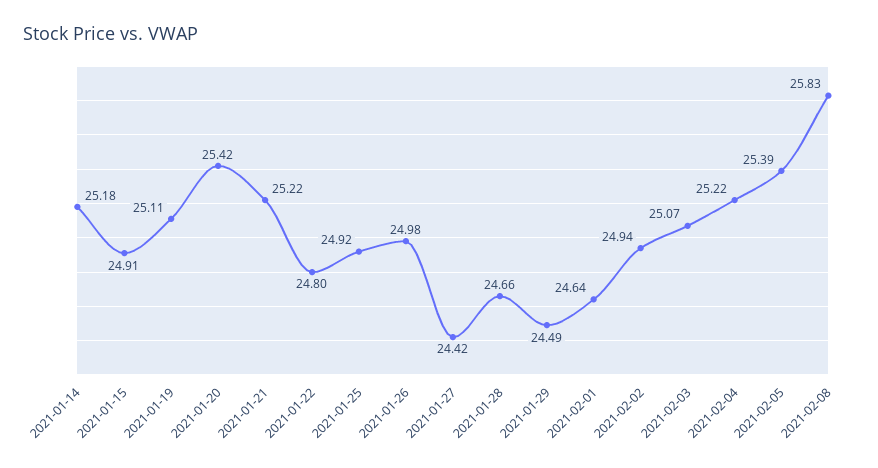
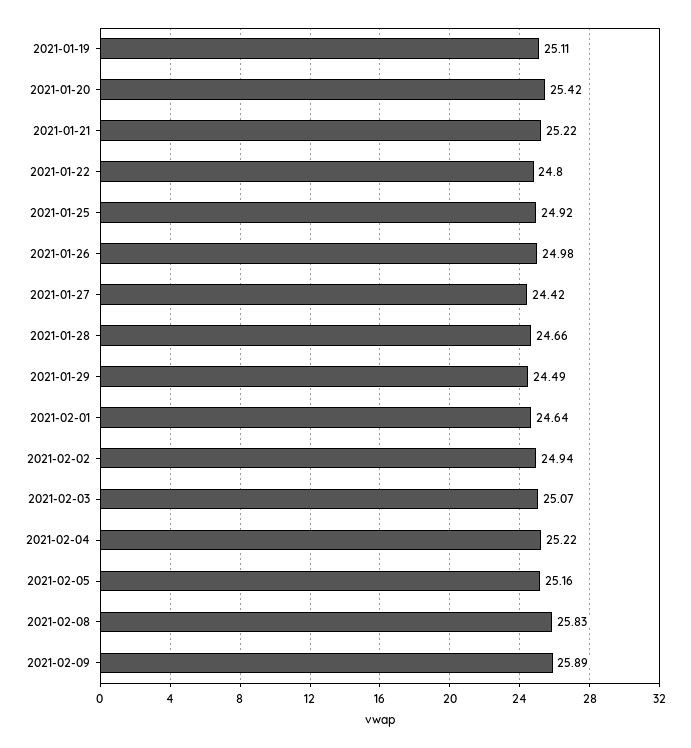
2021-01-14: 25.18 -> none
2021-01-15: 24.91 -> none
2021-02-05: 25.39 -> 25.16
2021-02-09: none -> 25.89

